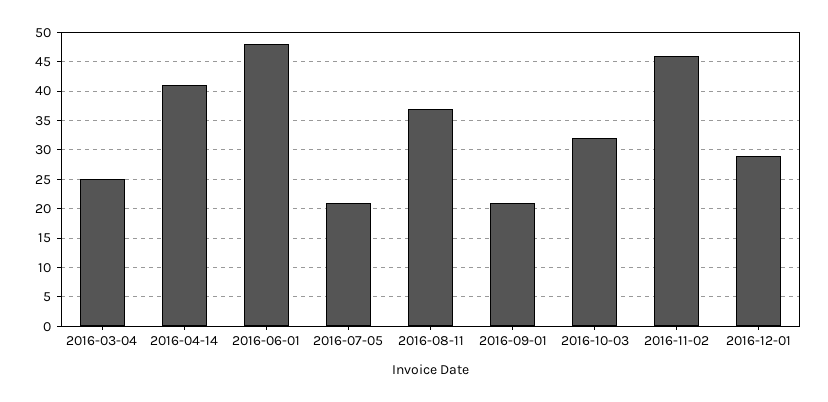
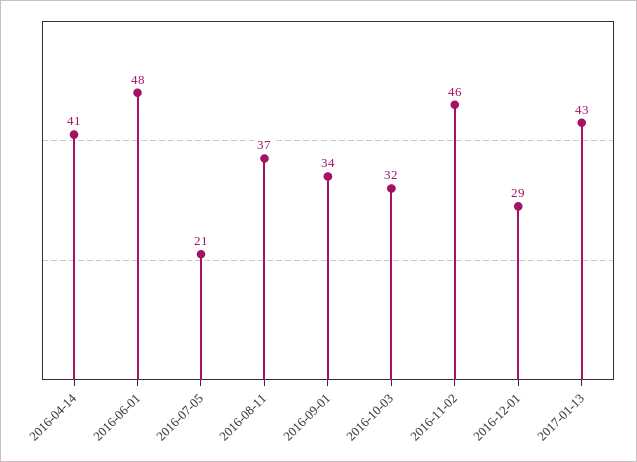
2016-03-04: 25 -> none
2016-09-01: 20 -> 34
2017-01-13: none -> 43

